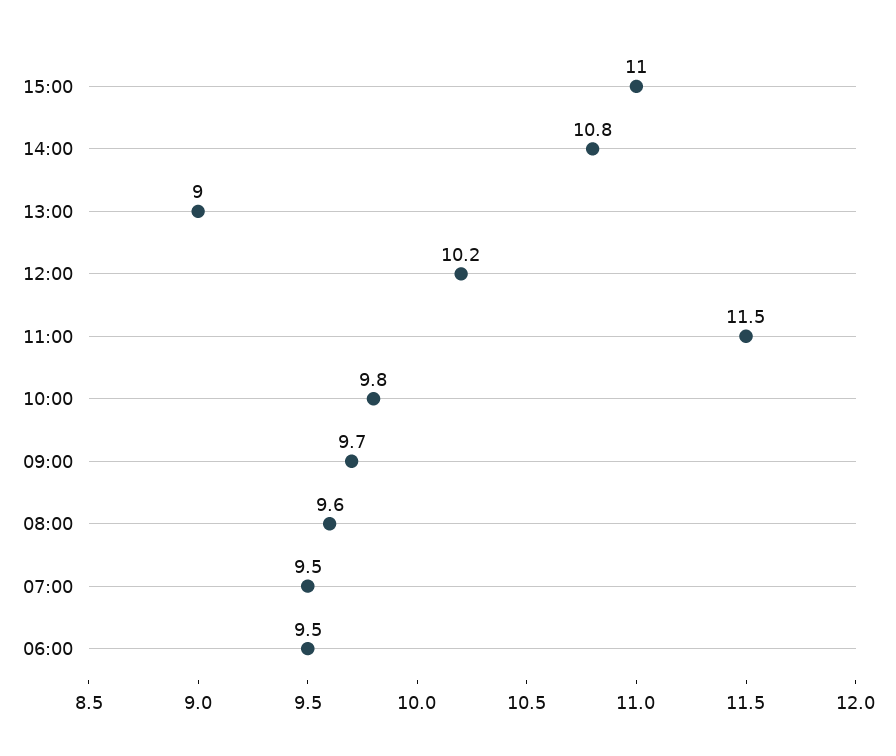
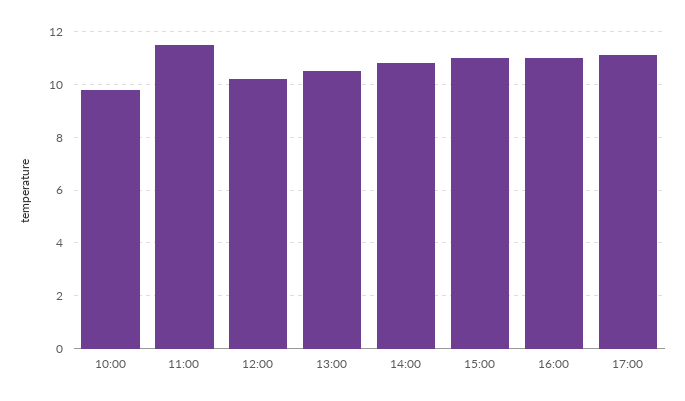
13:00: 9 -> 10.5
09:00: 9.7 -> none
08:00: 9.6 -> none
07:00: 9.5 -> none
06:00: 9.5 -> none
16:00: none -> 11
17:00: none -> 11

